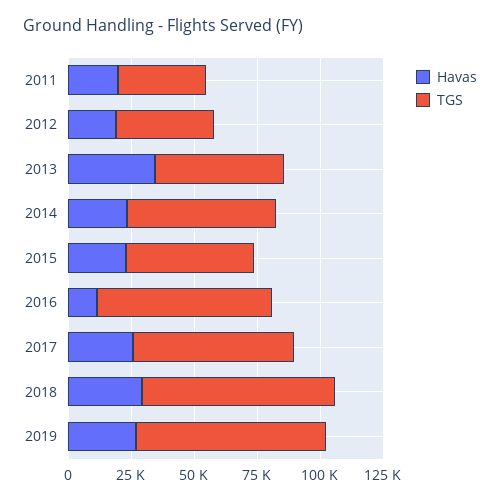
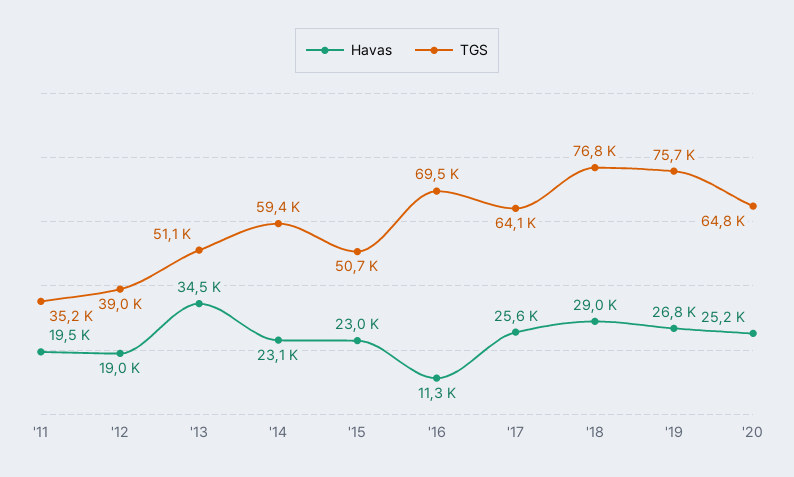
Havas, '20: none -> 25200
TGS, '20: none -> 64800

